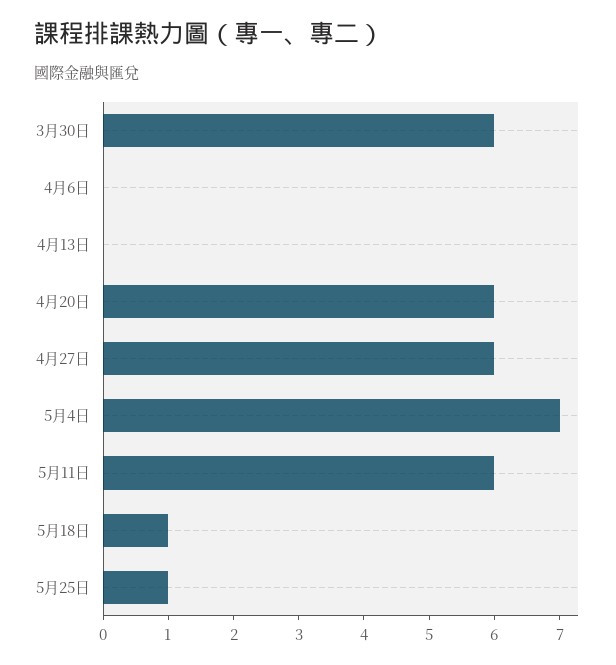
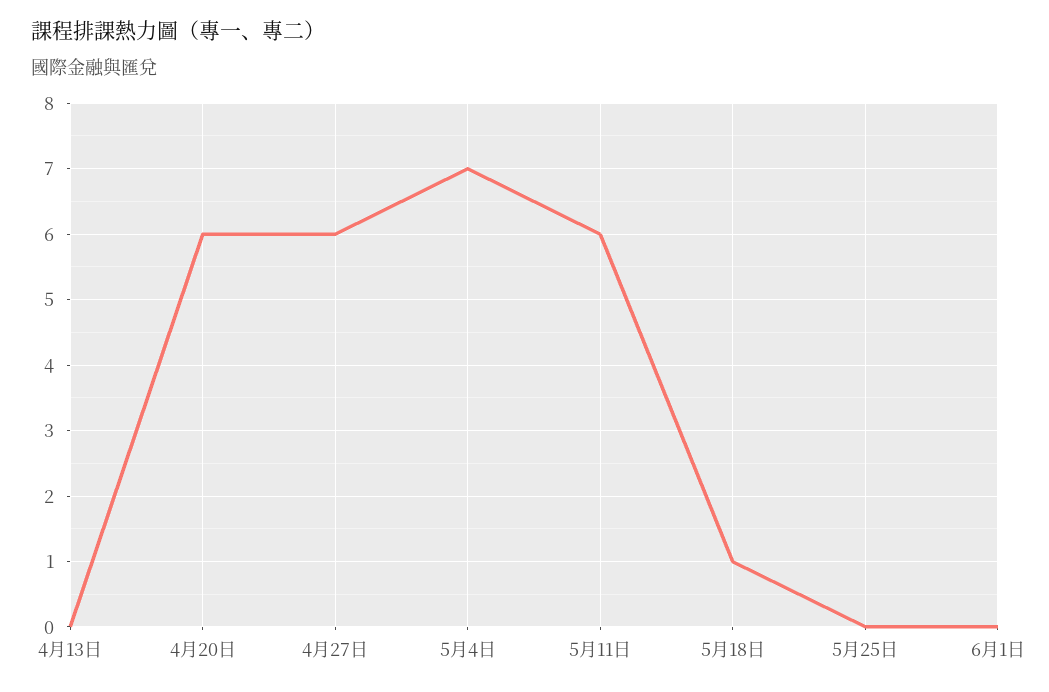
3月30日: 6 -> none
4月6日: 0 -> none
5月25日: 1 -> 0
6月1日: none -> 0

